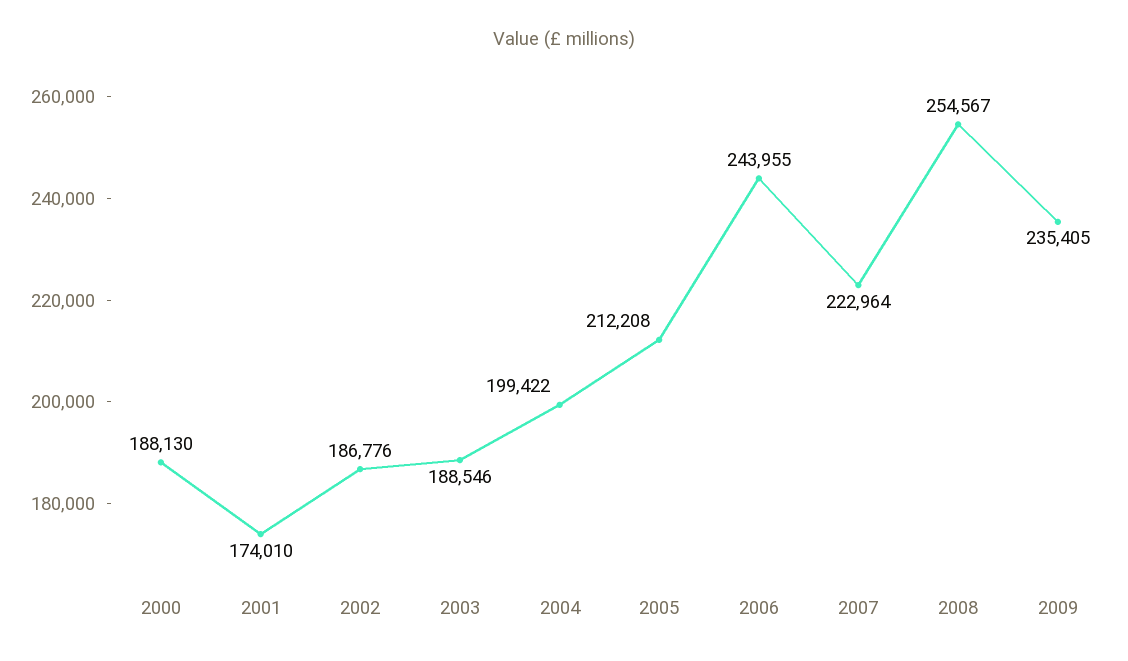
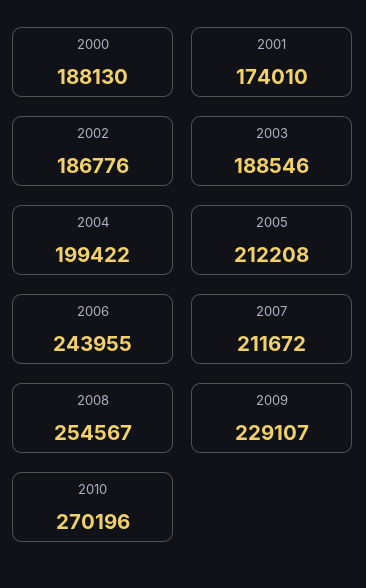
2007: 222964 -> 211672
2009: 235405 -> 229107
2010: none -> 270196

